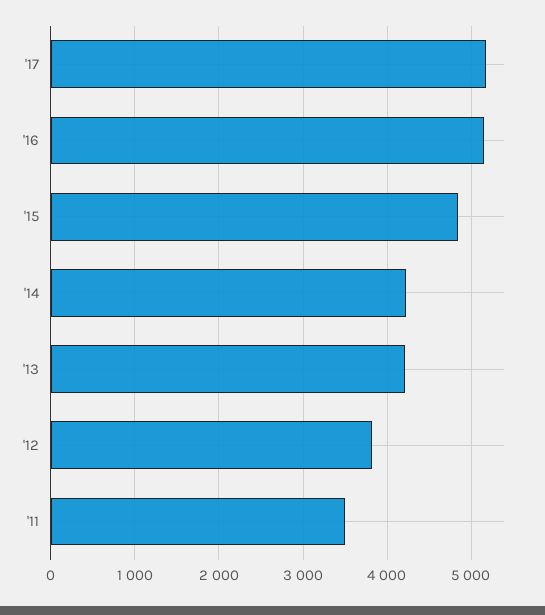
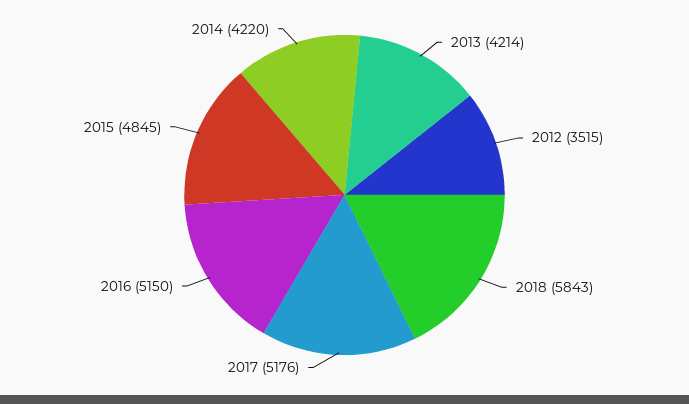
'12: 3800 -> 3515
'11: 3500 -> none
2018: none -> 5843

